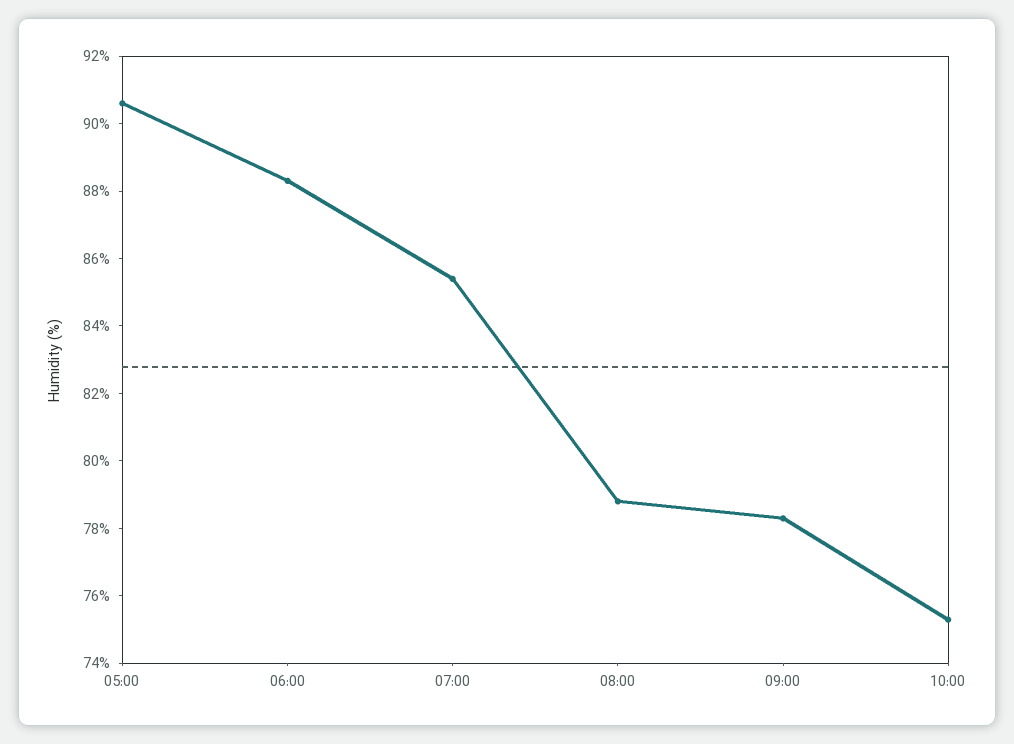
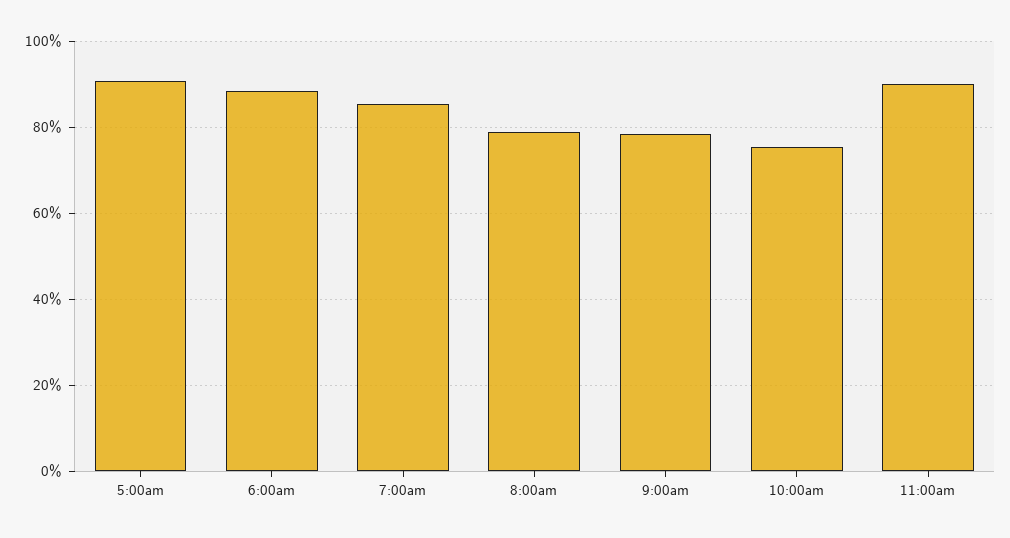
11:00am: none -> 90

